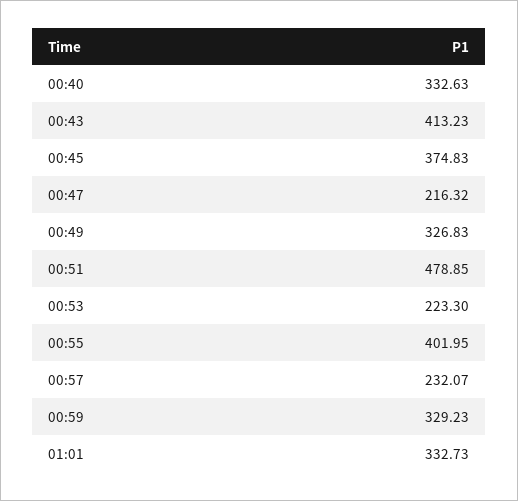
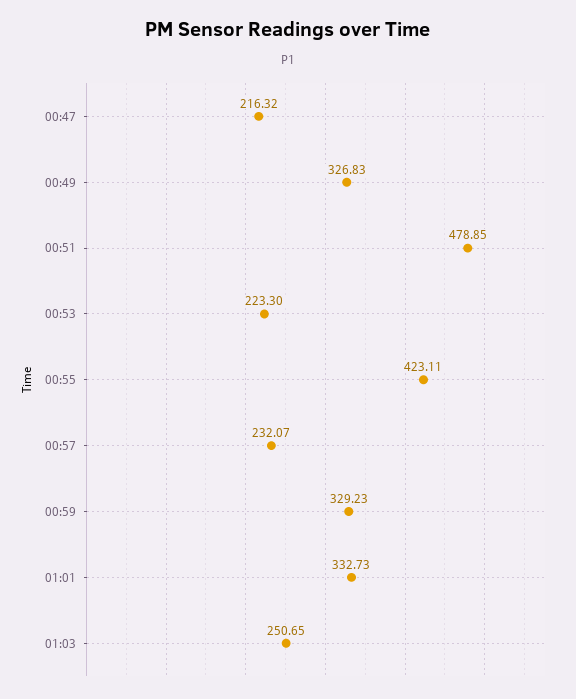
00:40: 332.63 -> none
00:43: 413.23 -> none
00:45: 374.83 -> none
00:55: 401.95 -> 423.11
01:03: none -> 250.65

